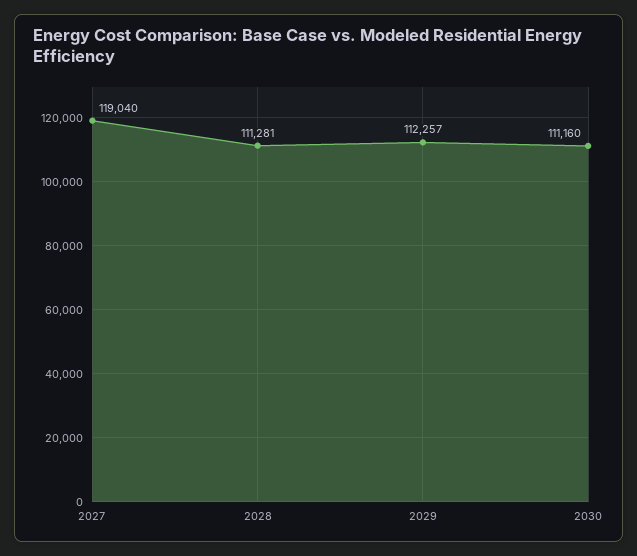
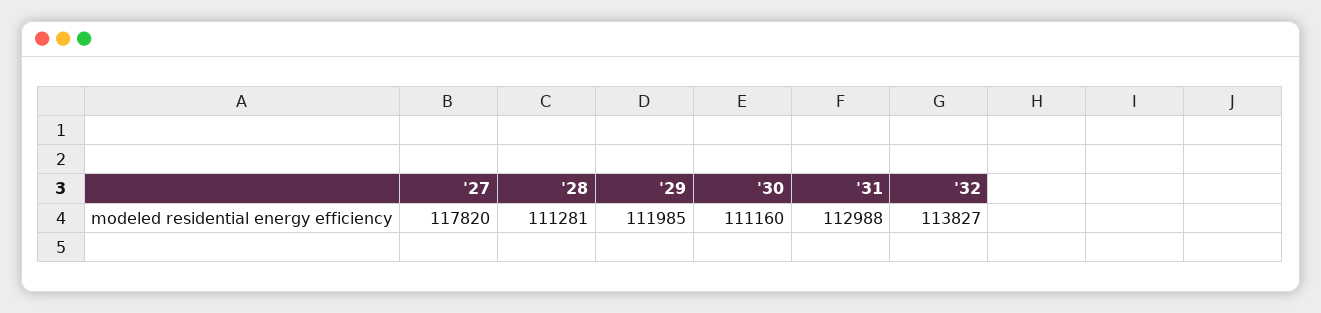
2027: 119040 -> 117820
2029: 112257 -> 111985
'31: none -> 112988
'32: none -> 113827

